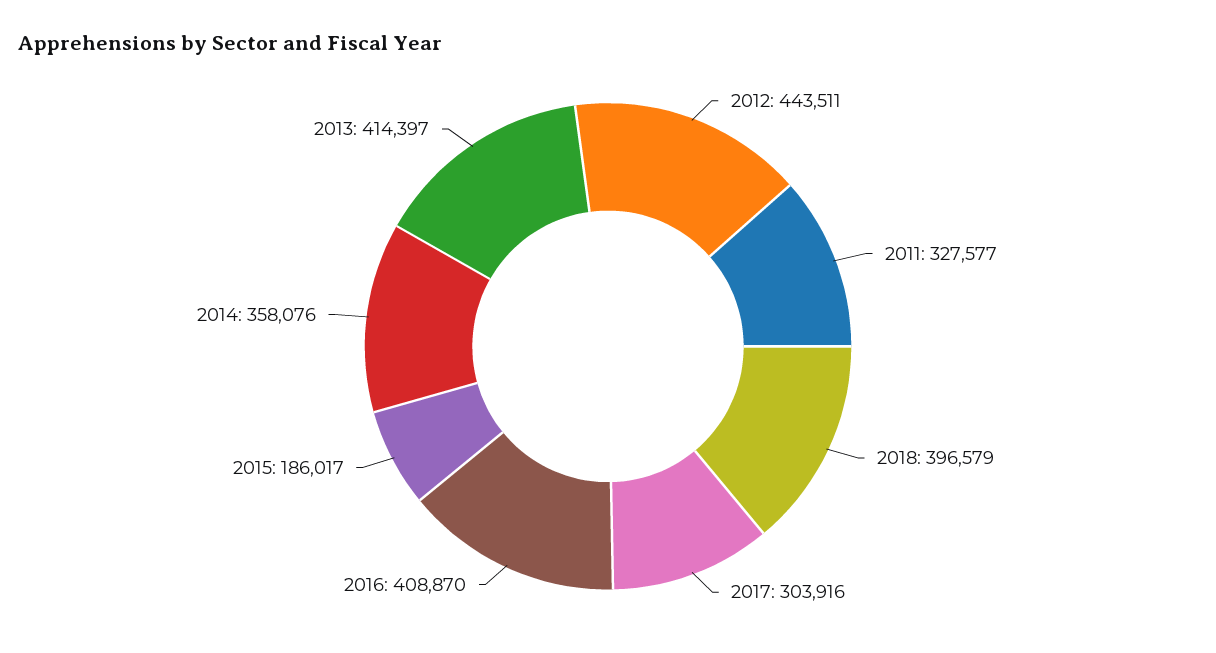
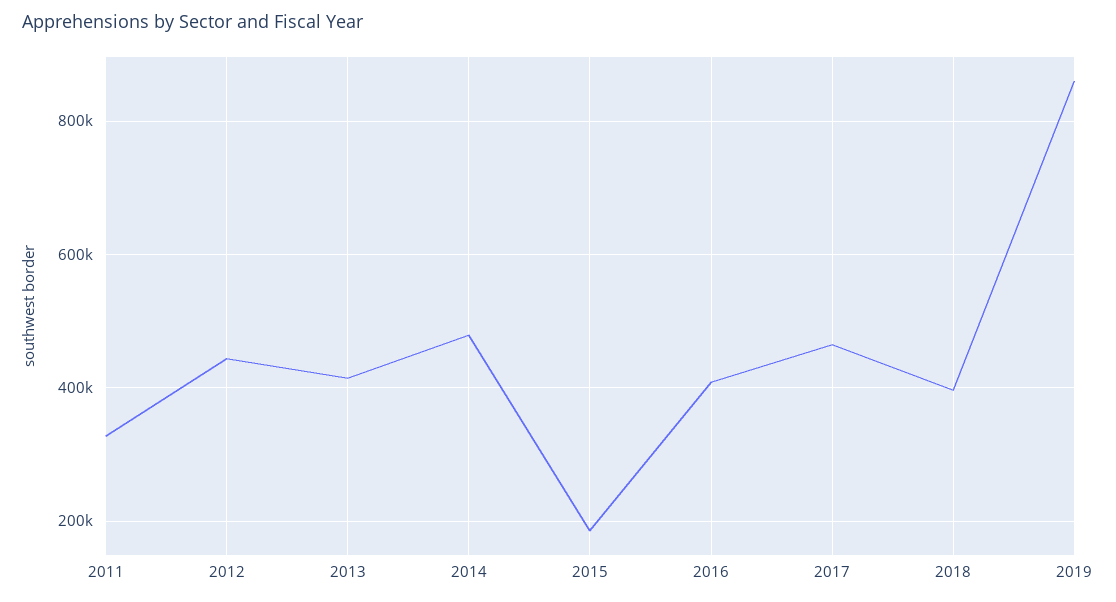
2017: 303916 -> 460000
2014: 358076 -> 480000
2019: none -> 860000

